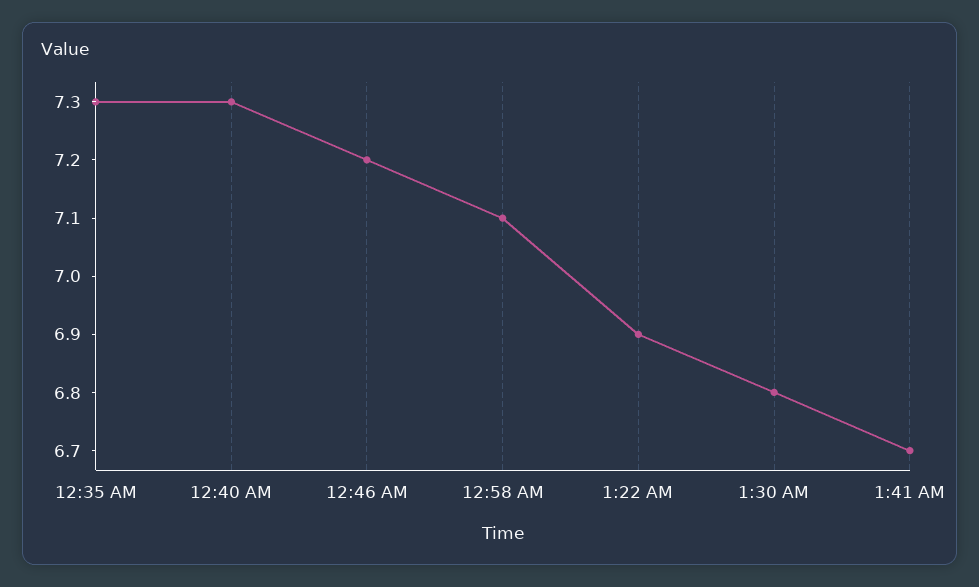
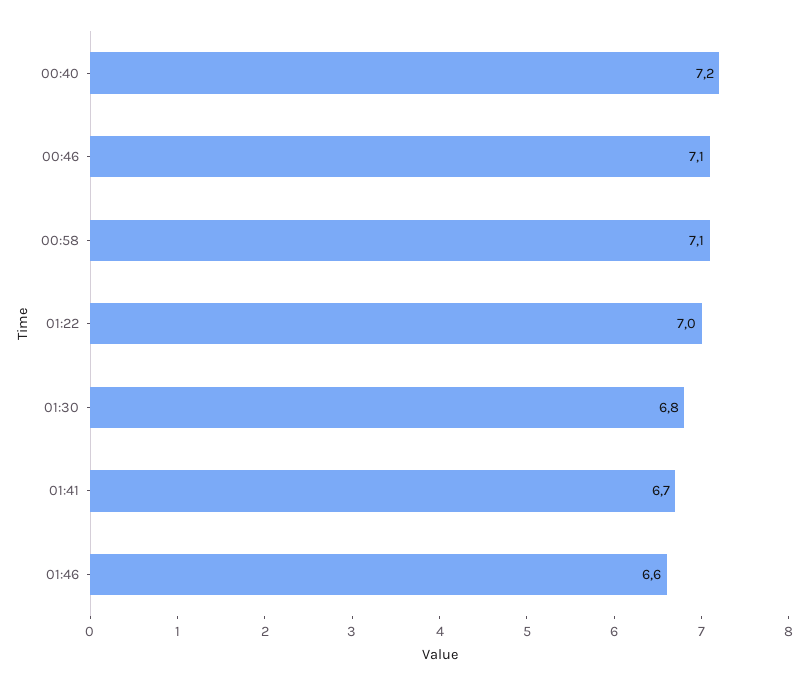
12:35 AM: 7.3 -> none
12:40 AM: 7.3 -> 7.2
12:46 AM: 7.2 -> 7.1
1:22 AM: 6.9 -> 7
01:46: none -> 6.6

